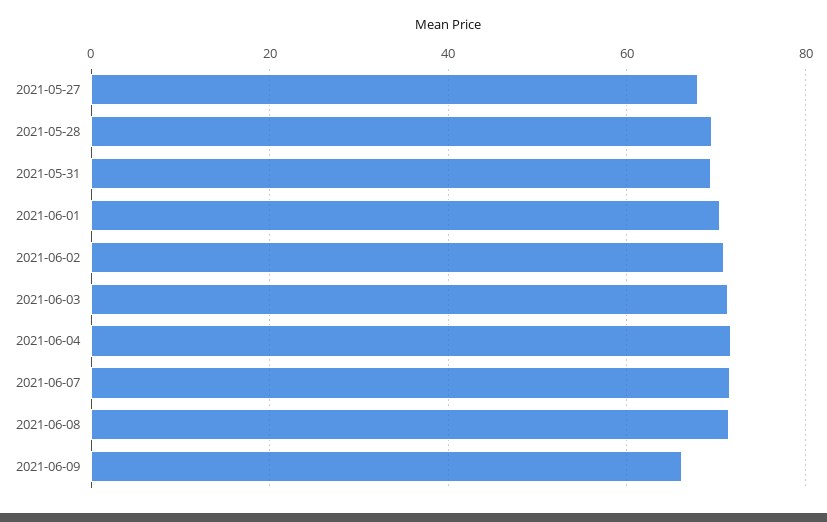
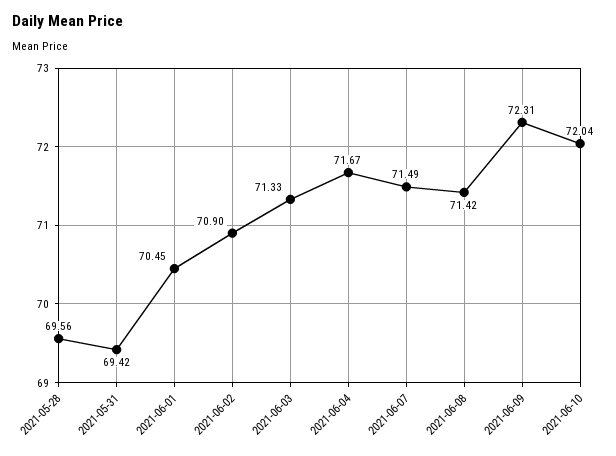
2021-05-27: 68 -> none
2021-06-09: 66 -> 72.31
2021-06-10: none -> 72.04

